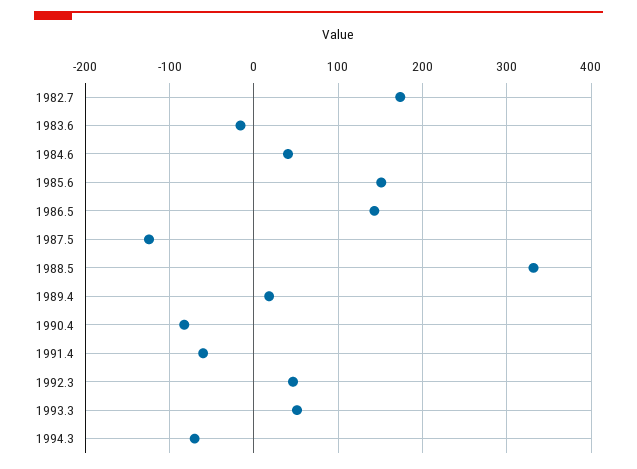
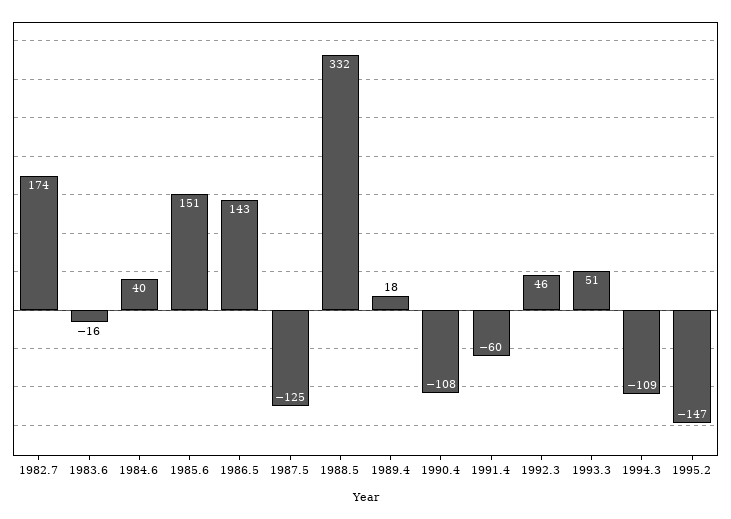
1990.4: -80 -> -108
1994.3: -70 -> -109
1995.2: none -> -147

